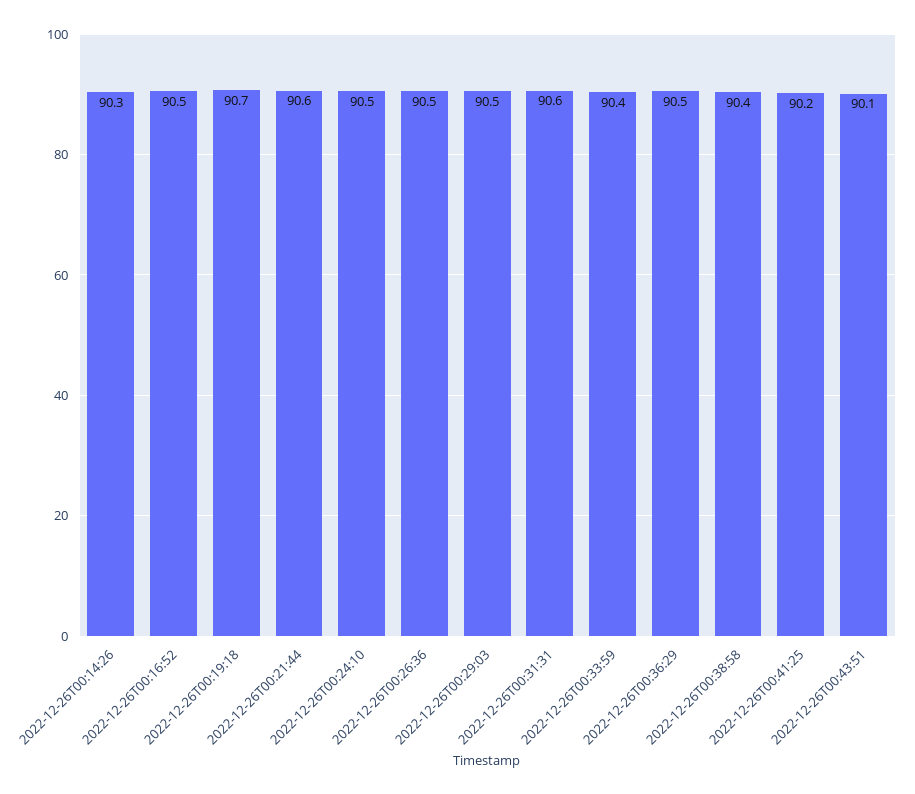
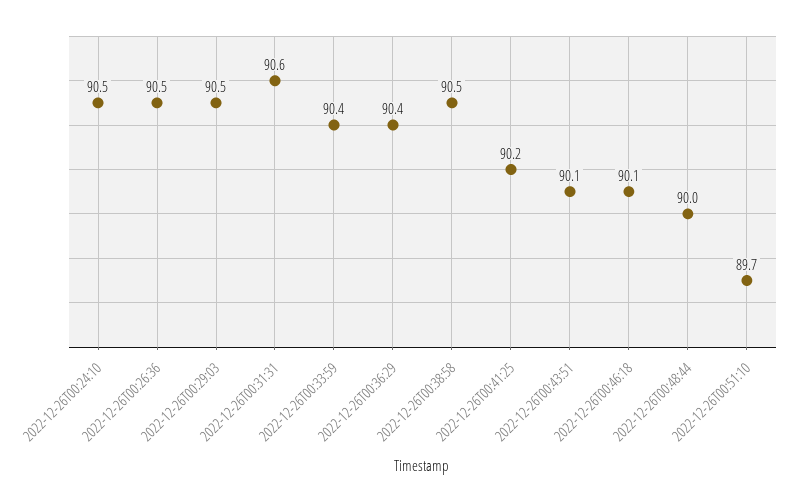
2022-12-26T00:14:26: 90.3 -> none
2022-12-26T00:16:52: 90.5 -> none
2022-12-26T00:19:18: 90.7 -> none
2022-12-26T00:21:44: 90.6 -> none
2022-12-26T00:36:29: 90.5 -> 90.4
2022-12-26T00:38:58: 90.4 -> 90.5
2022-12-26T00:46:18: none -> 90.1
2022-12-26T00:48:44: none -> 90
2022-12-26T00:51:10: none -> 89.7

